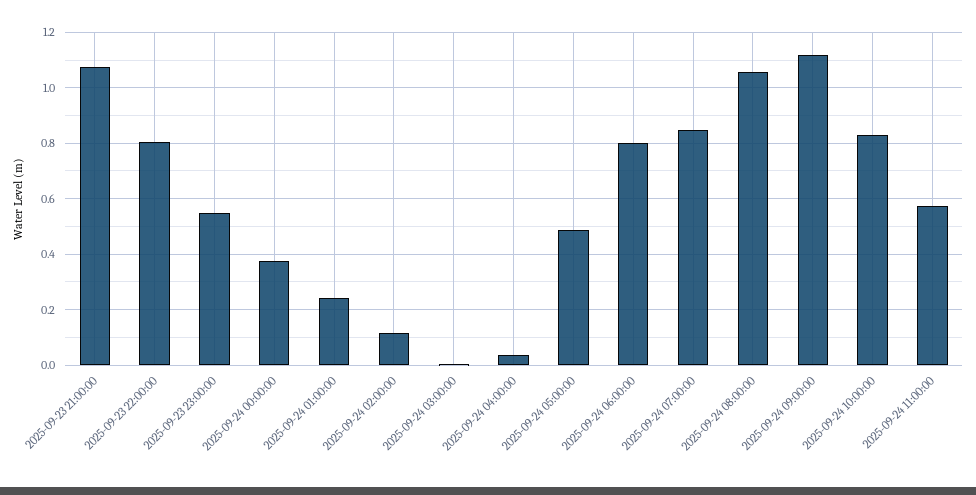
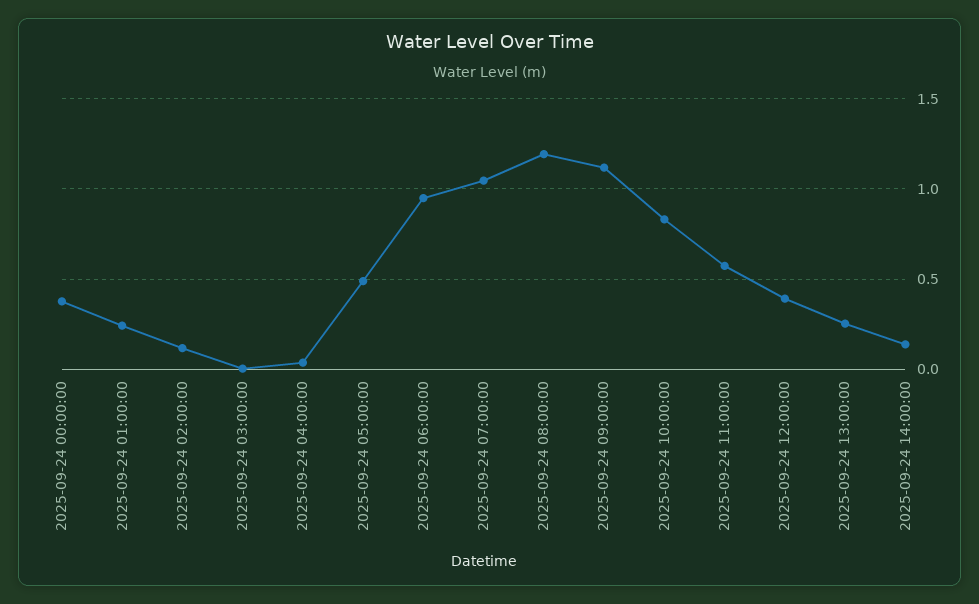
2025-09-23 21:00:00: 1.075 -> none
2025-09-23 22:00:00: 0.8 -> none
2025-09-23 23:00:00: 0.55 -> none
2025-09-24 06:00:00: 0.8 -> 0.95
2025-09-24 07:00:00: 0.85 -> 1.05
2025-09-24 08:00:00: 1.05 -> 1.2
2025-09-24 12:00:00: none -> 0.4
2025-09-24 13:00:00: none -> 0.25
2025-09-24 14:00:00: none -> 0.15

